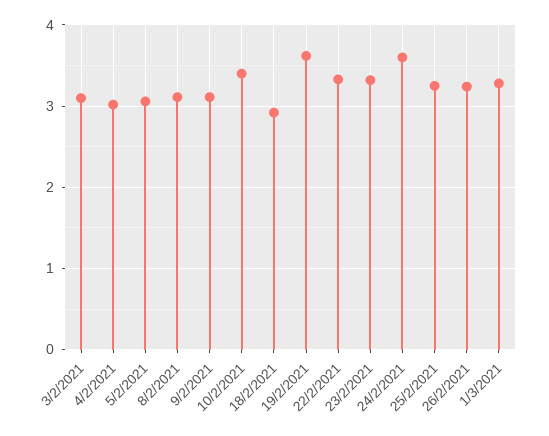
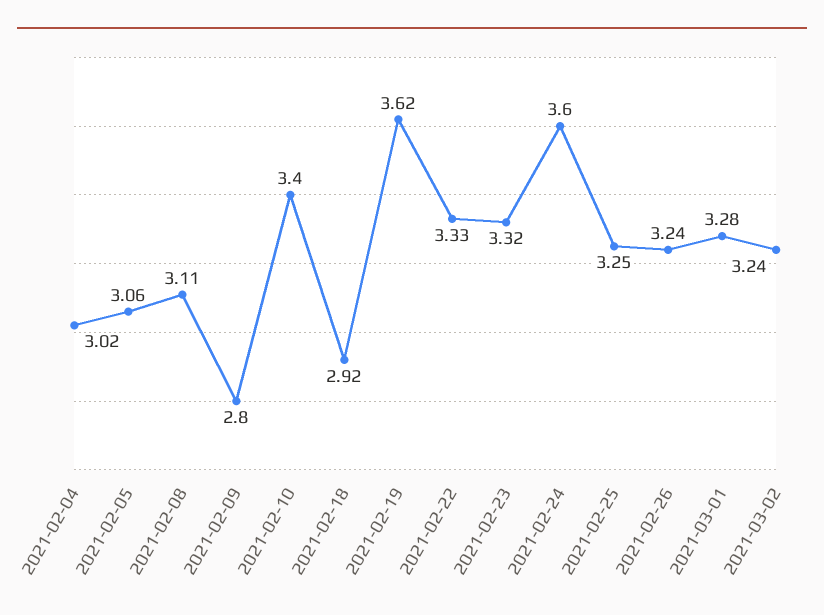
3/2/2021: 3.1 -> none
9/2/2021: 3.1 -> 2.8
2021-03-02: none -> 3.24

